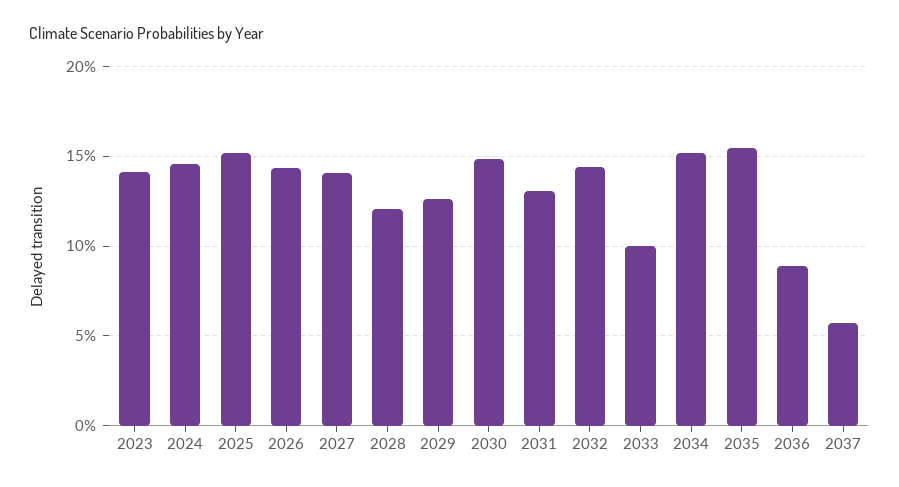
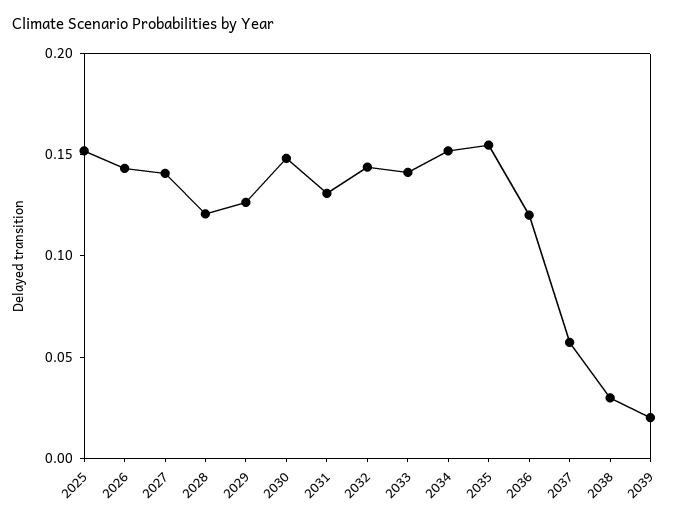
2023: 0.14 -> none
2024: 0.145 -> none
2033: 0.1 -> 0.14
2036: 0.09 -> 0.12
2038: none -> 0.03
2039: none -> 0.02

